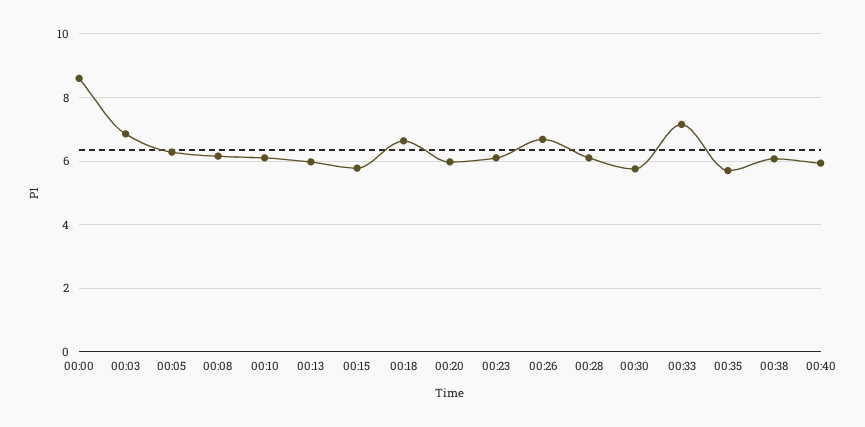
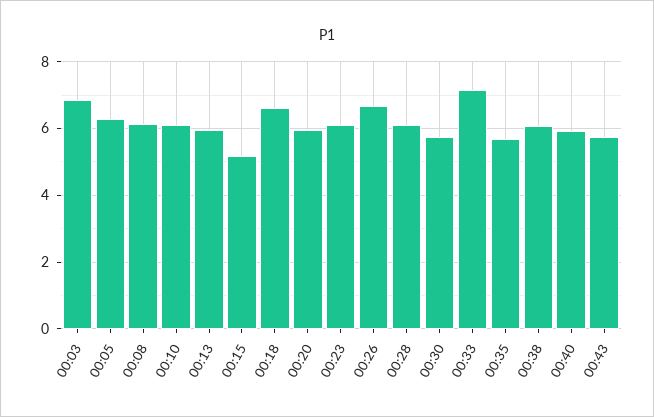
00:00: 8.6 -> none
00:15: 5.8 -> 5.2
00:43: none -> 5.8

